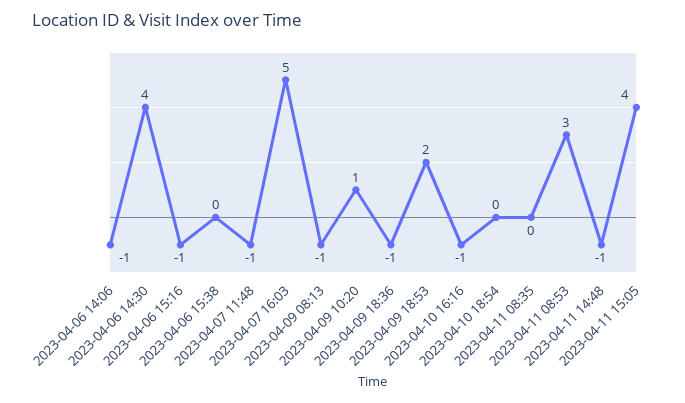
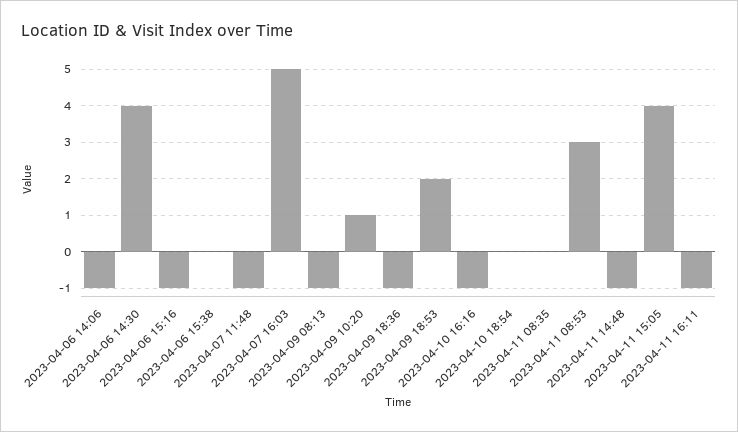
2023-04-11 16:11: none -> -1

